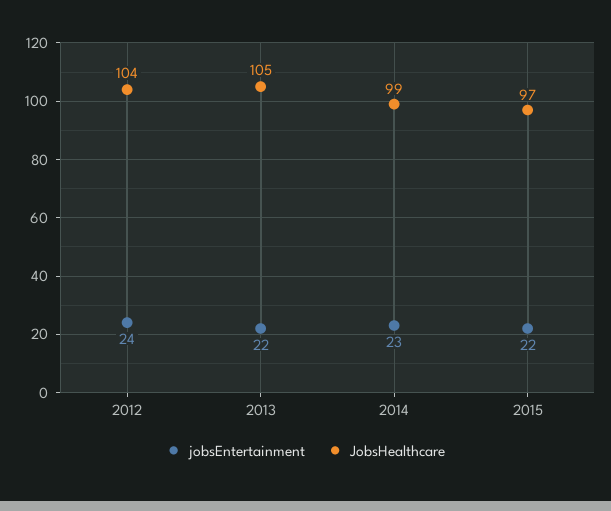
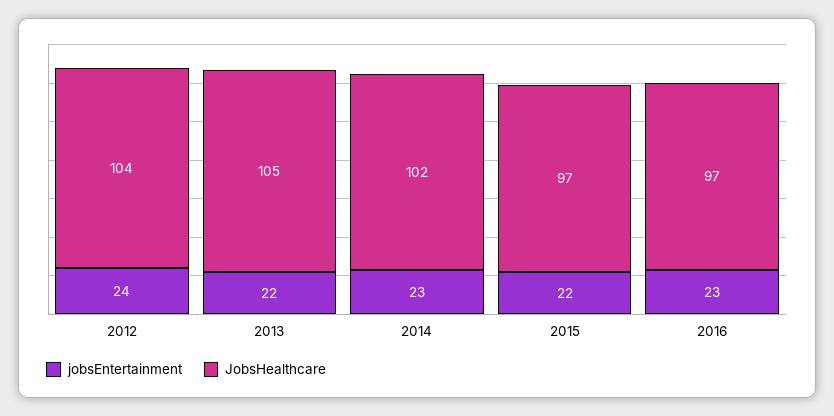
JobsHealthcare, 2014: 99 -> 102
jobsEntertainment, 2016: none -> 23
JobsHealthcare, 2016: none -> 97

